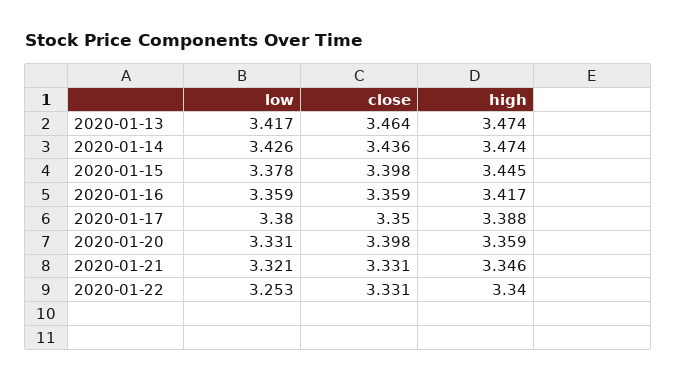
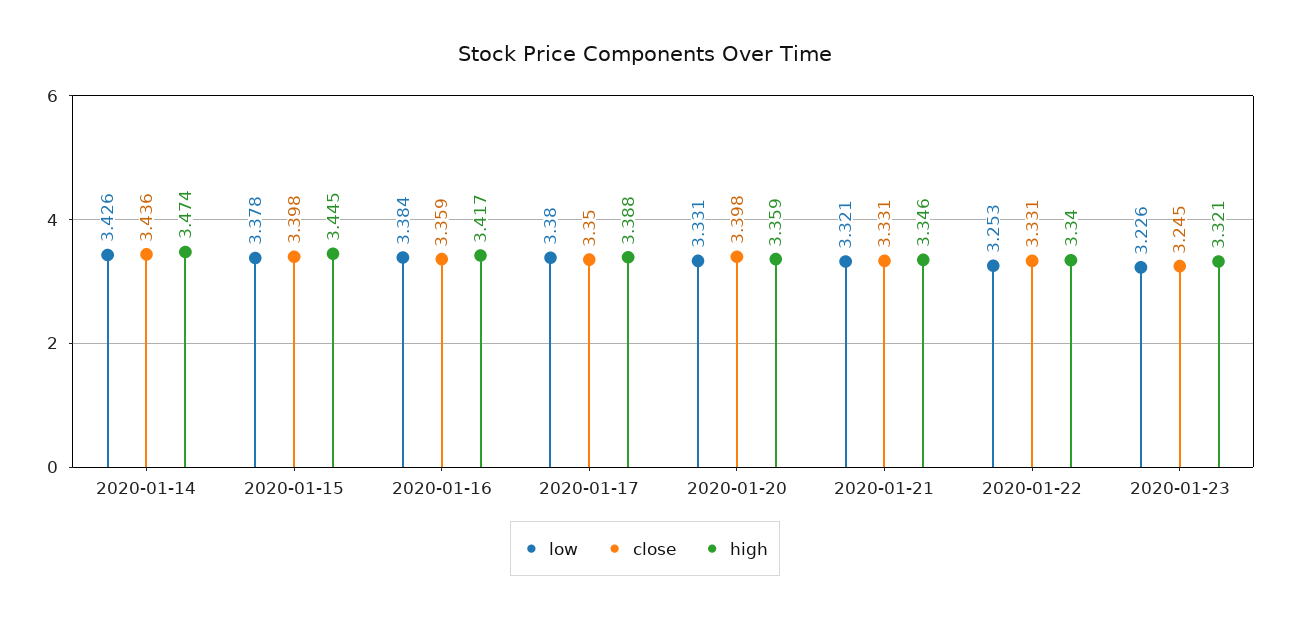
low, 2020-01-13: 3.417 -> none
close, 2020-01-13: 3.464 -> none
high, 2020-01-13: 3.474 -> none
low, 2020-01-16: 3.359 -> 3.384
low, 2020-01-23: none -> 3.226
close, 2020-01-23: none -> 3.245
high, 2020-01-23: none -> 3.321

